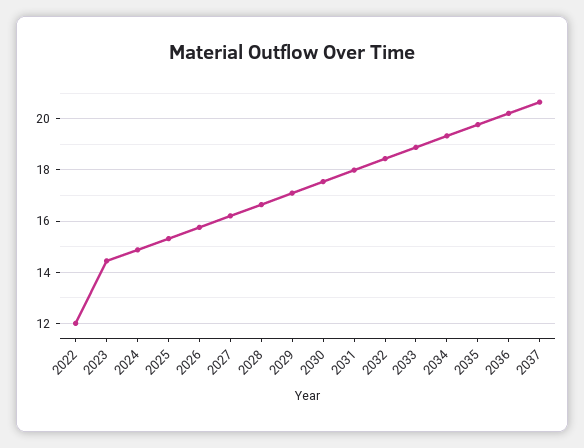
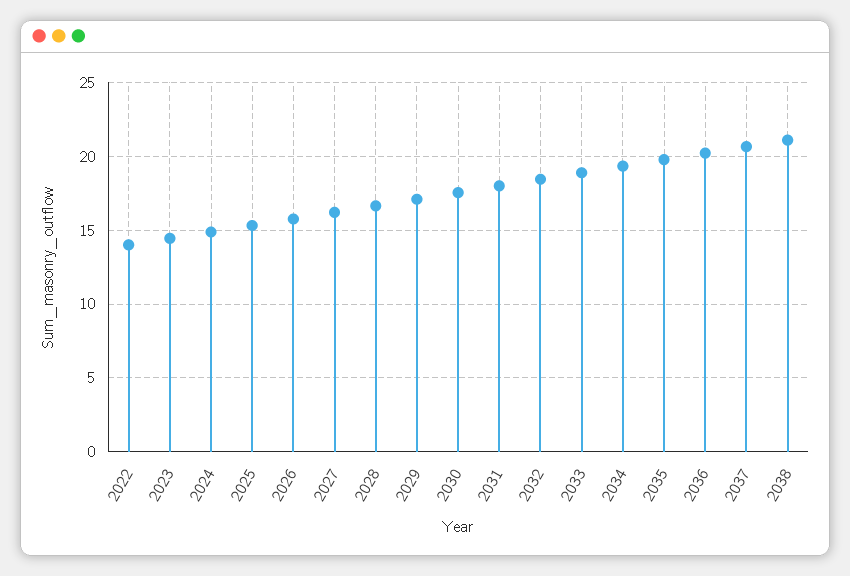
2022: 12 -> 14
2038: none -> 21

